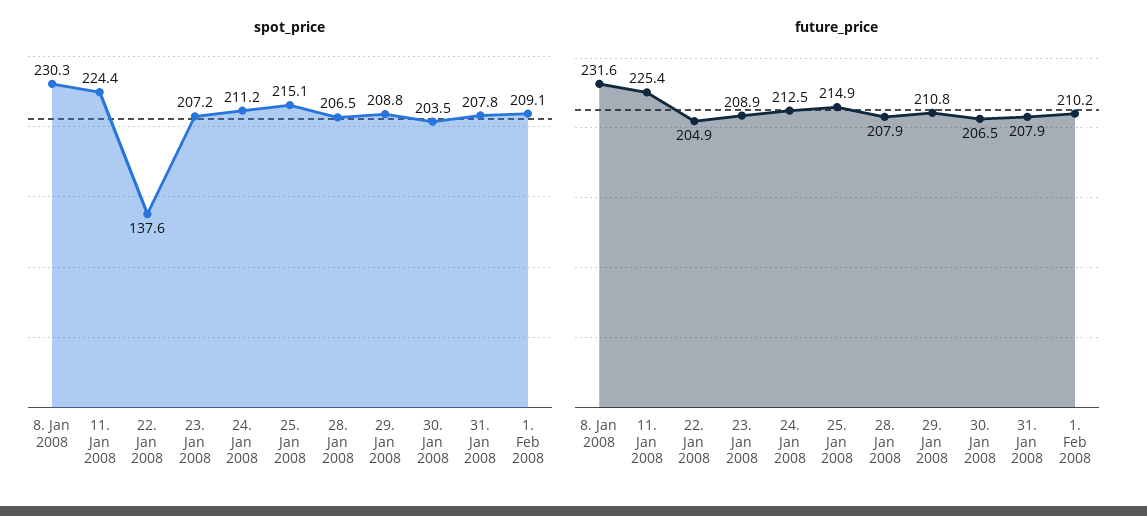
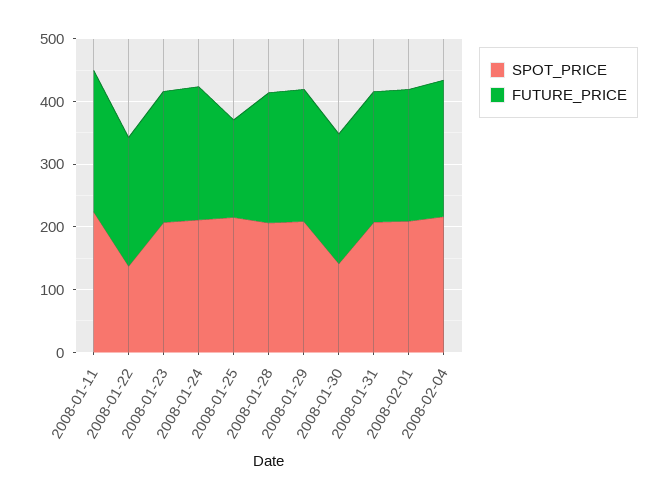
spot_price, 8. Jan 2008: 230.3 -> none
spot_price, 30. Jan 2008: 203.5 -> 140
future_price, 8. Jan 2008: 231.6 -> none
future_price, 25. Jan 2008: 214.9 -> 160
spot_price, 2008-02-04: none -> 220
future_price, 2008-02-04: none -> 220

